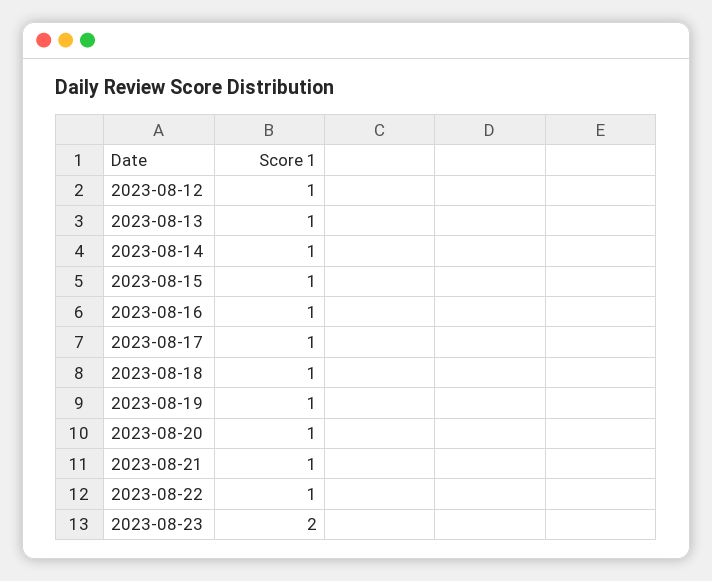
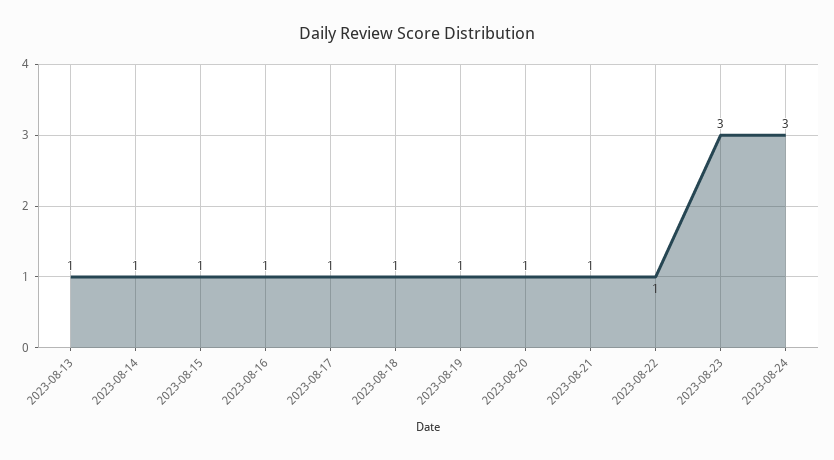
2023-08-12: 1 -> none
2023-08-23: 2 -> 3
2023-08-24: none -> 3

